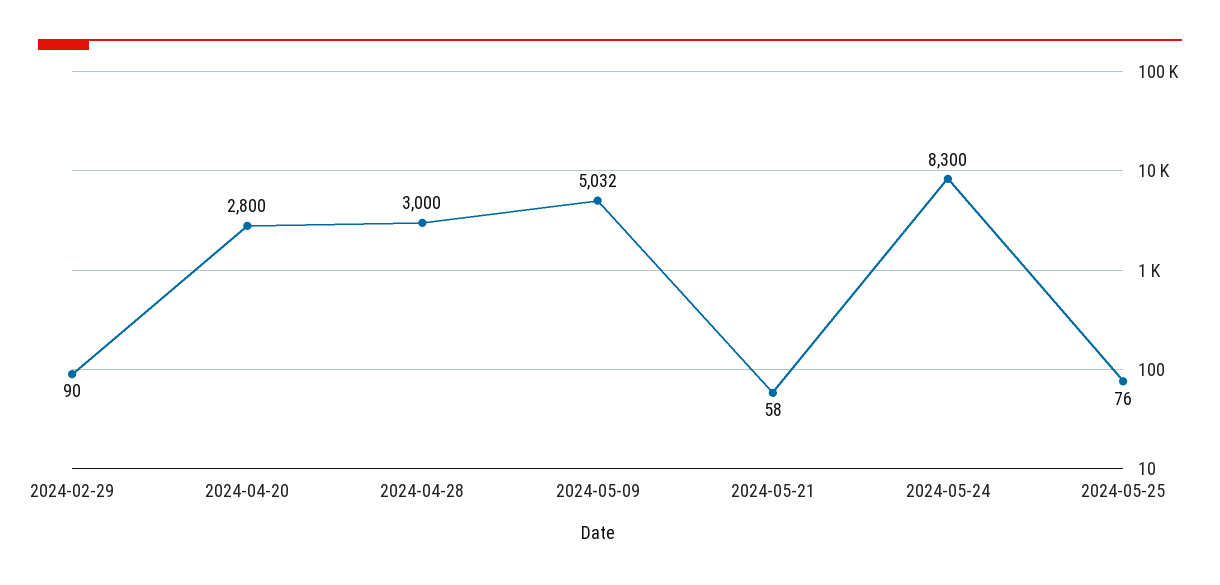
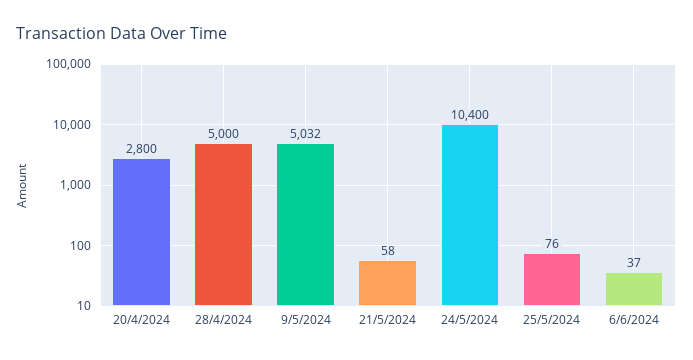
2024-02-29: 90 -> none
2024-04-28: 3000 -> 5000
2024-05-24: 8300 -> 10400
6/6/2024: none -> 37

